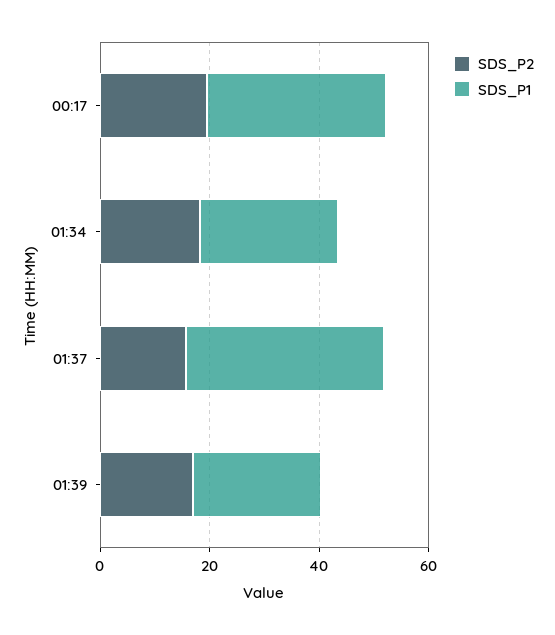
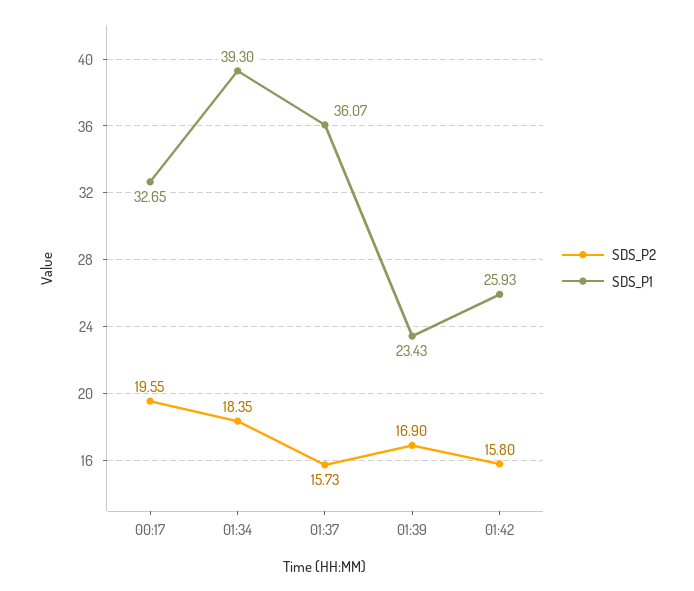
SDS_P1, 01:34: 25 -> 39.3
SDS_P2, 01:42: none -> 15.8
SDS_P1, 01:42: none -> 25.93

